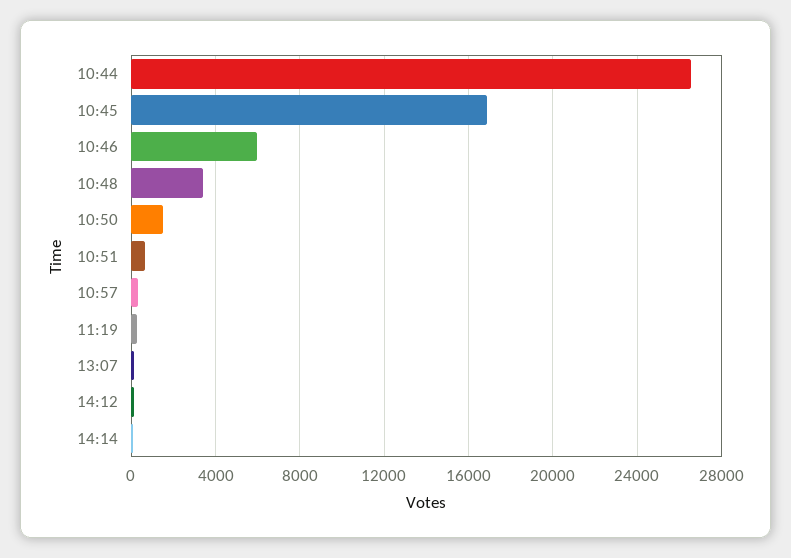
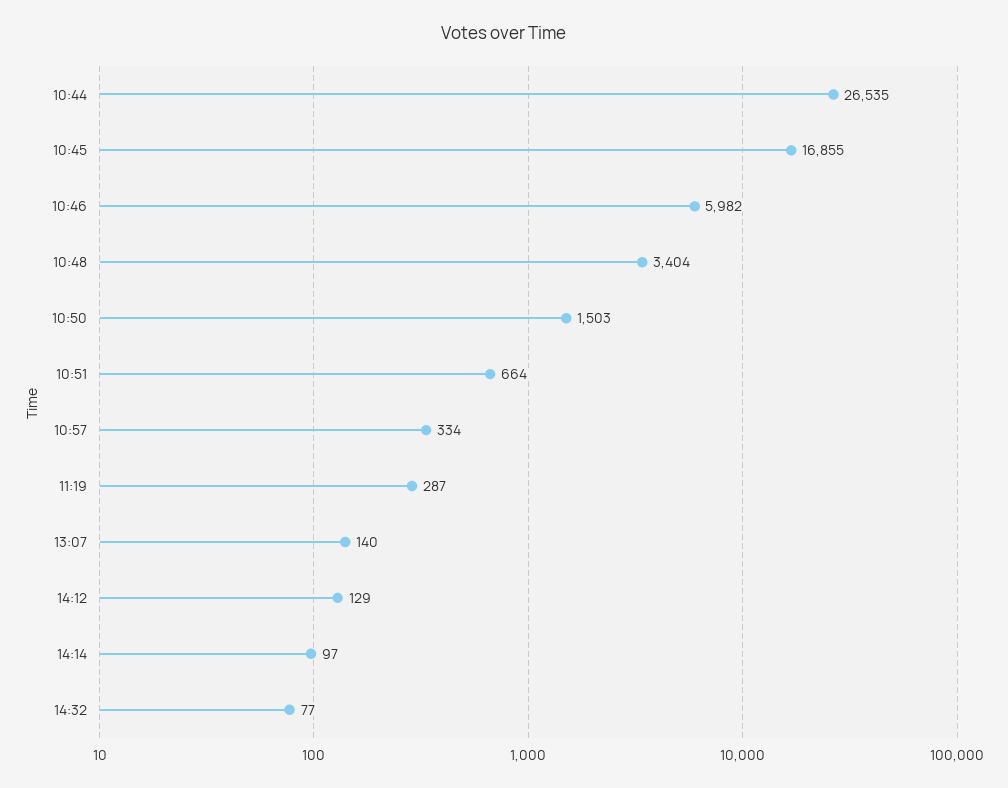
14:32: none -> 77

